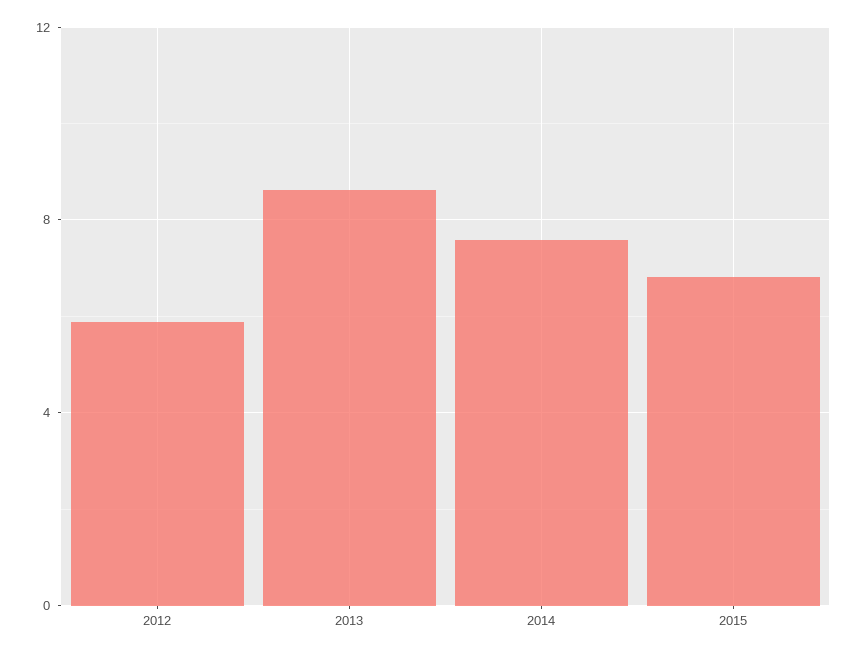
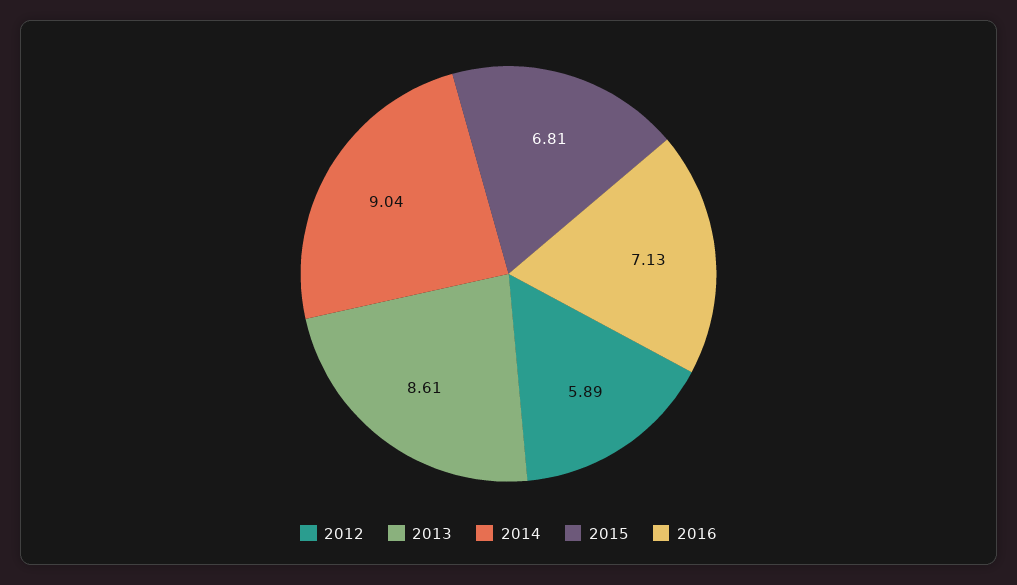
2014: 7.5 -> 9.04
2016: none -> 7.13

